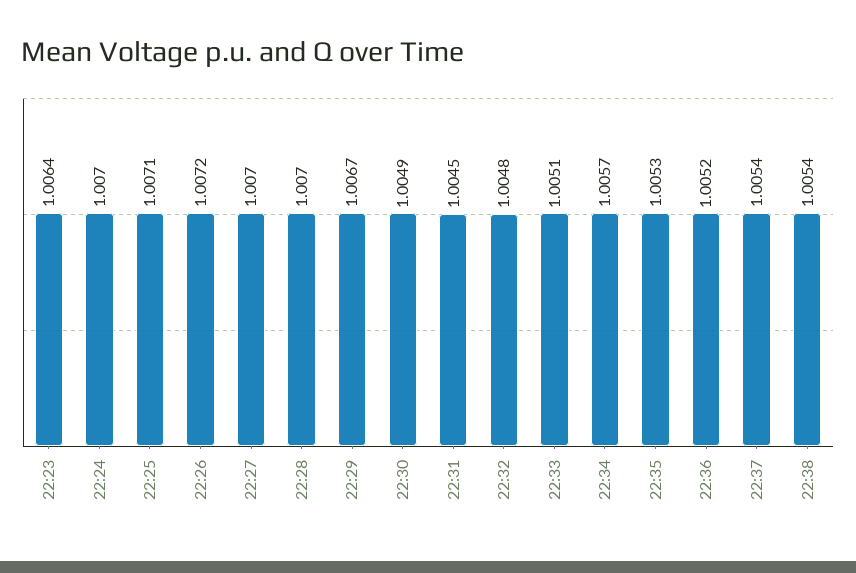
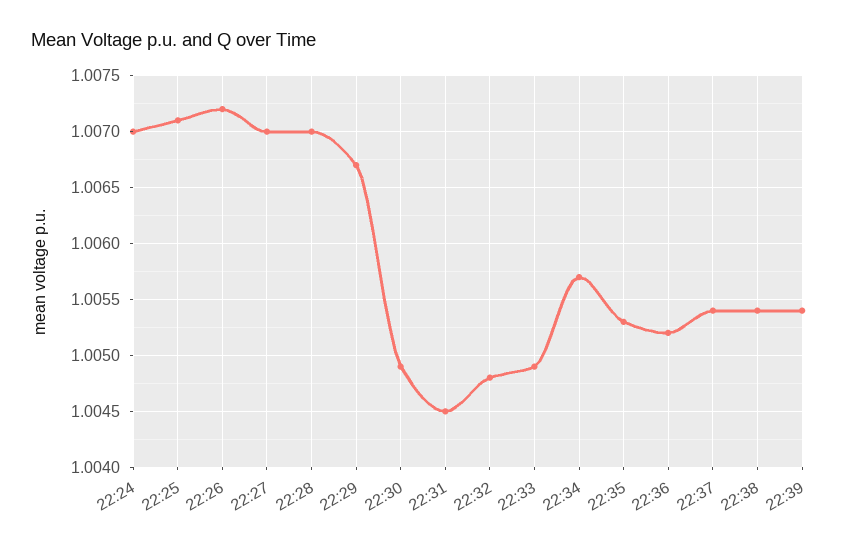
22:23: 1.0064 -> none
22:33: 1.0051 -> 1.0049
22:39: none -> 1.0054

